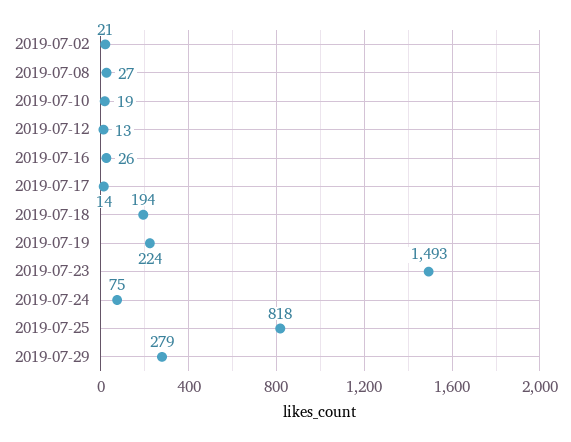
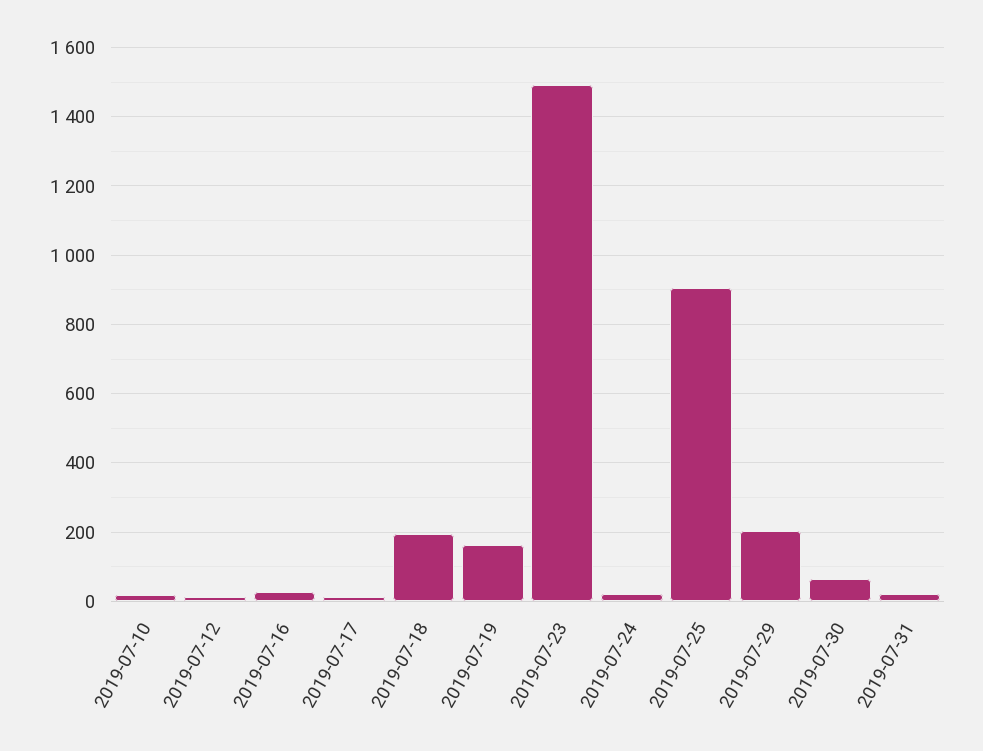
2019-07-02: 21 -> none
2019-07-08: 27 -> none
2019-07-19: 224 -> 160
2019-07-24: 75 -> 20
2019-07-25: 818 -> 900
2019-07-29: 279 -> 200
2019-07-30: none -> 60
2019-07-31: none -> 20

